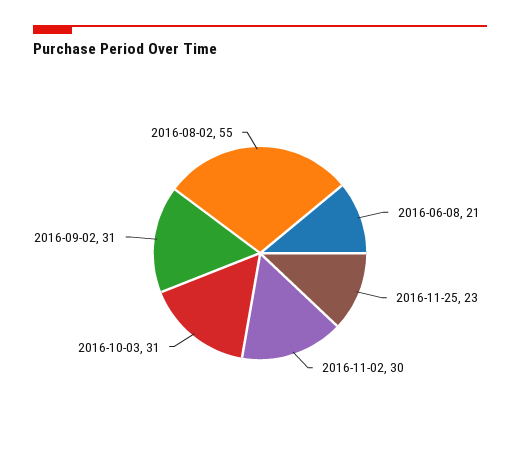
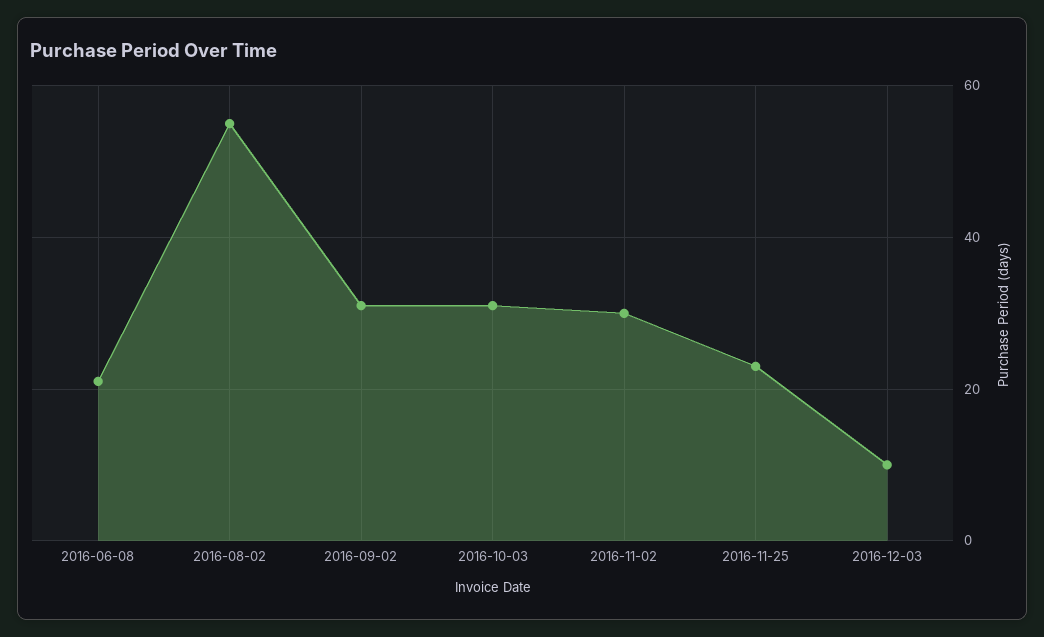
2016-12-03: none -> 10

